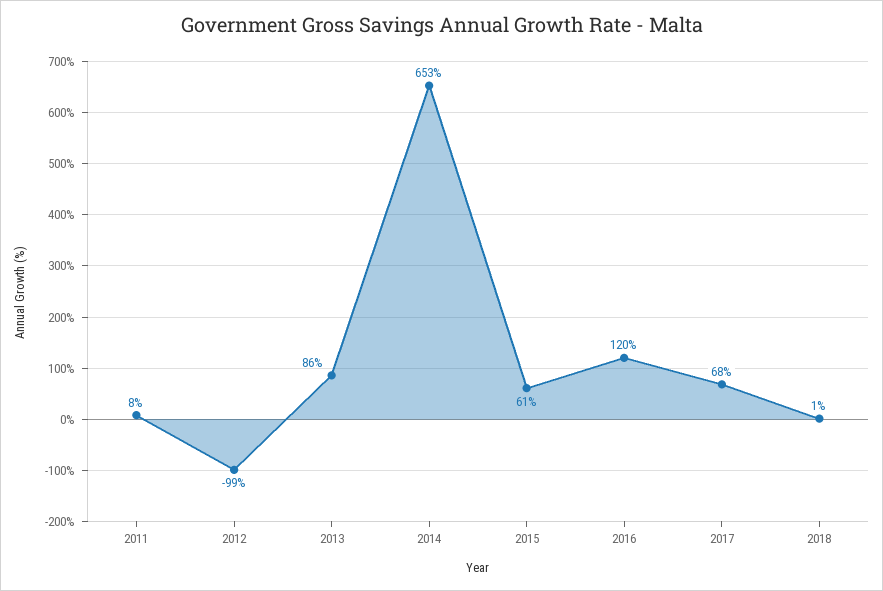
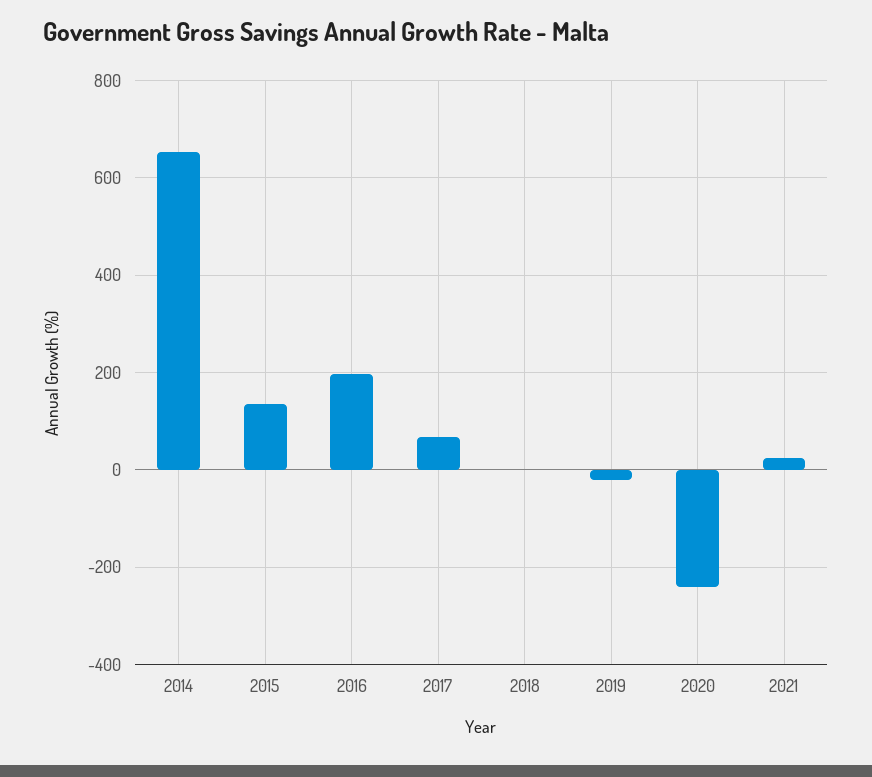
2011: 8 -> none
2012: -99 -> none
2013: 86 -> none
2015: 61 -> 140
2016: 120 -> 200
2019: none -> -20
2020: none -> -240
2021: none -> 20

